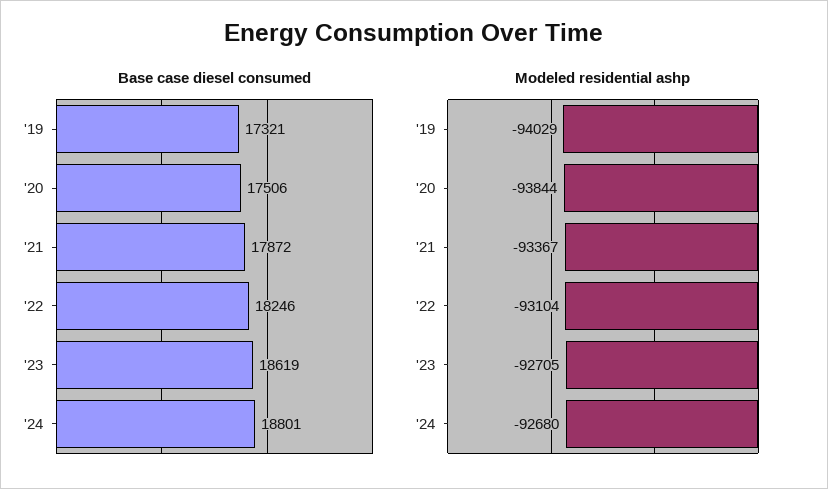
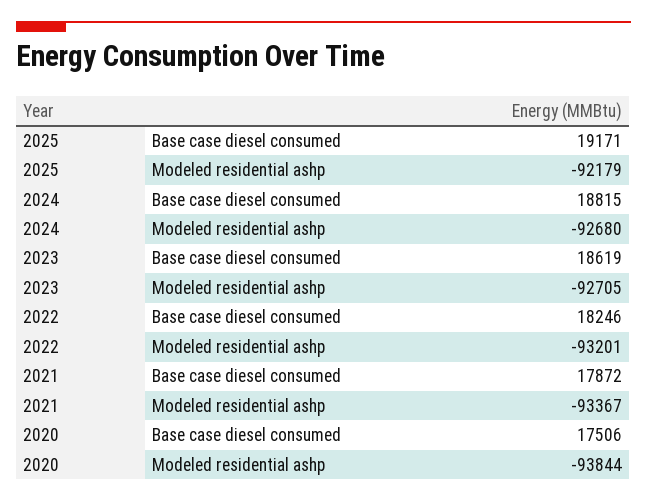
Base case diesel consumed, '19: 17321 -> none
Base case diesel consumed, '24: 18801 -> 18815
Modeled residential ashp, '19: -94029 -> none
Modeled residential ashp, '22: -93104 -> -93201
Base case diesel consumed, 2025: none -> 19171
Modeled residential ashp, 2025: none -> -92179

